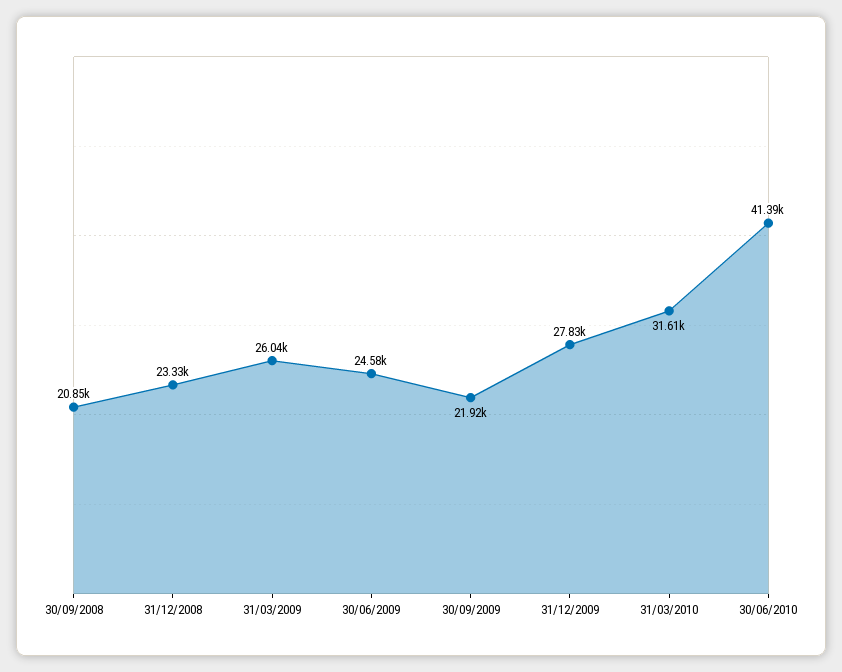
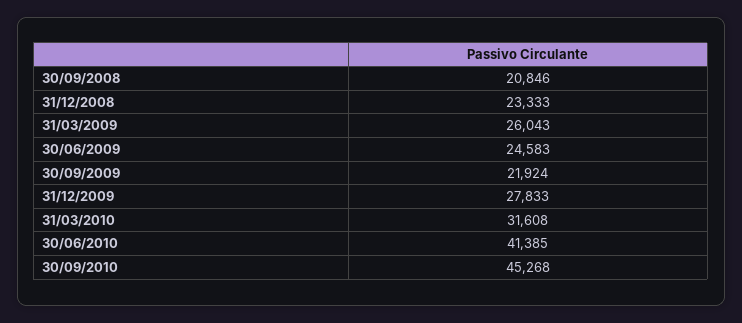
30/09/2010: none -> 45268

